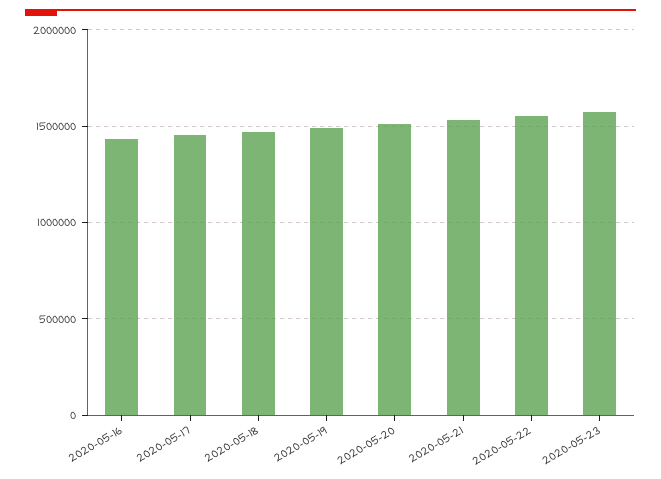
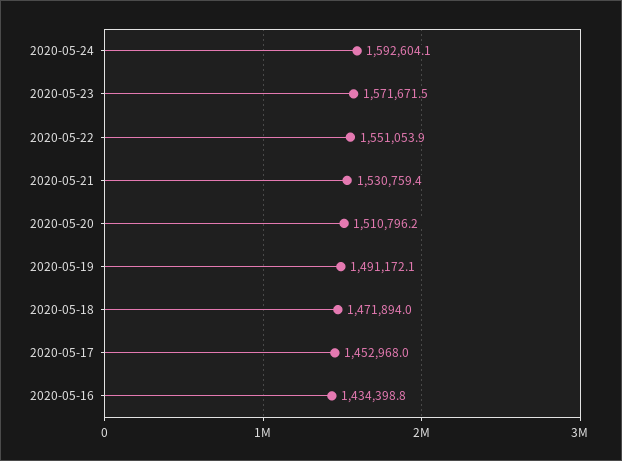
2020-05-24: none -> 1592604.1

